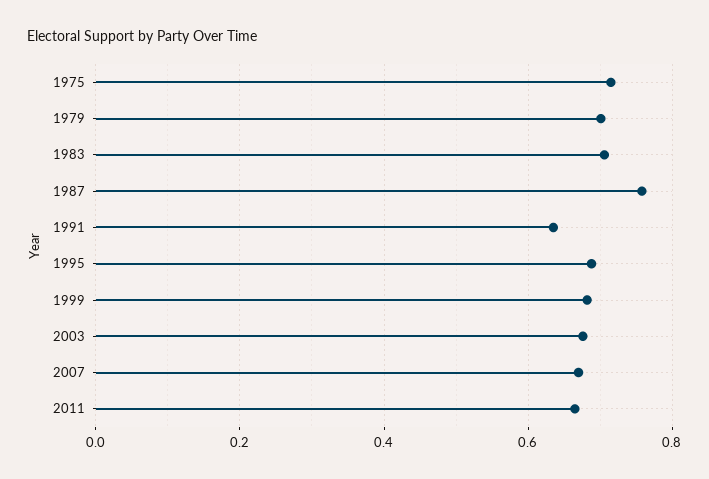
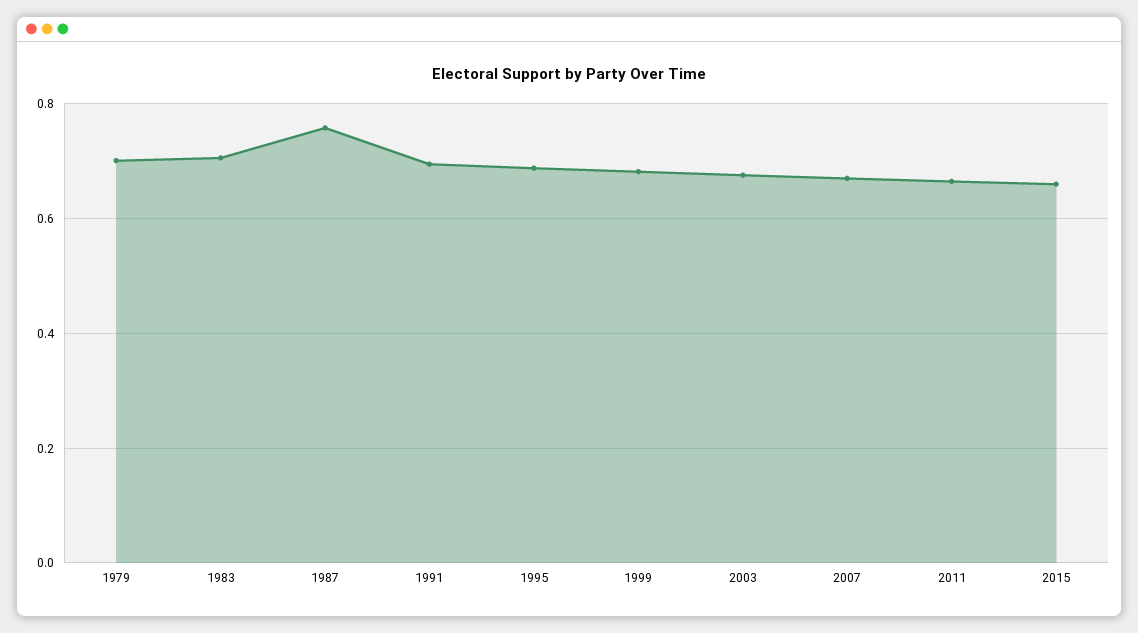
1975: 0.72 -> none
1991: 0.64 -> 0.7
2015: none -> 0.66

